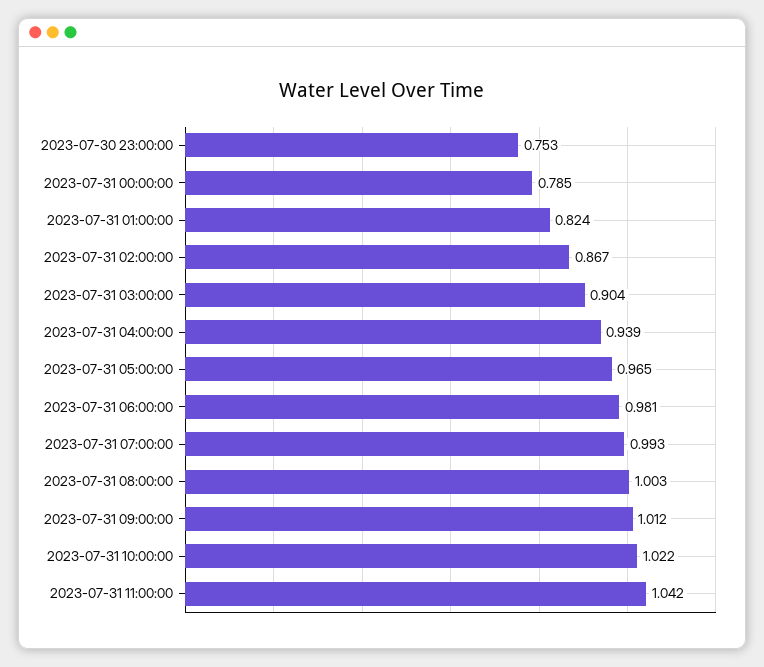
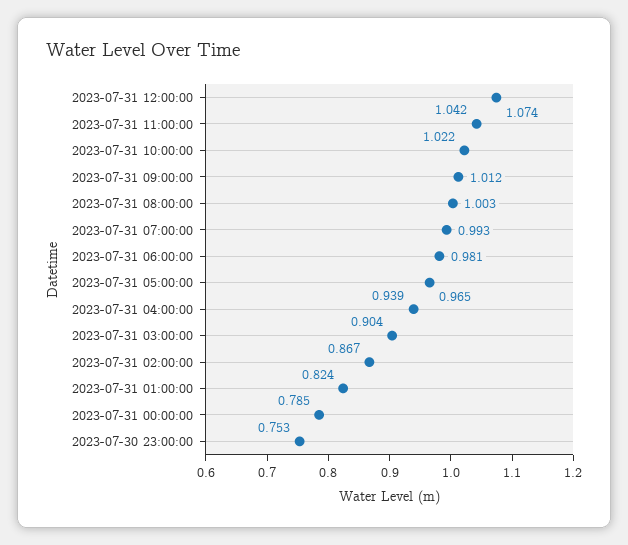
2023-07-31 12:00:00: none -> 1.074

